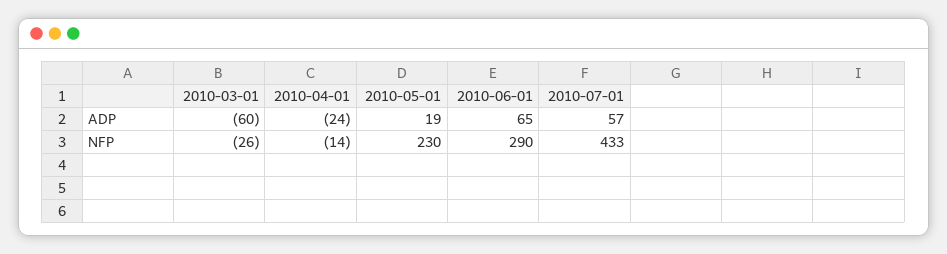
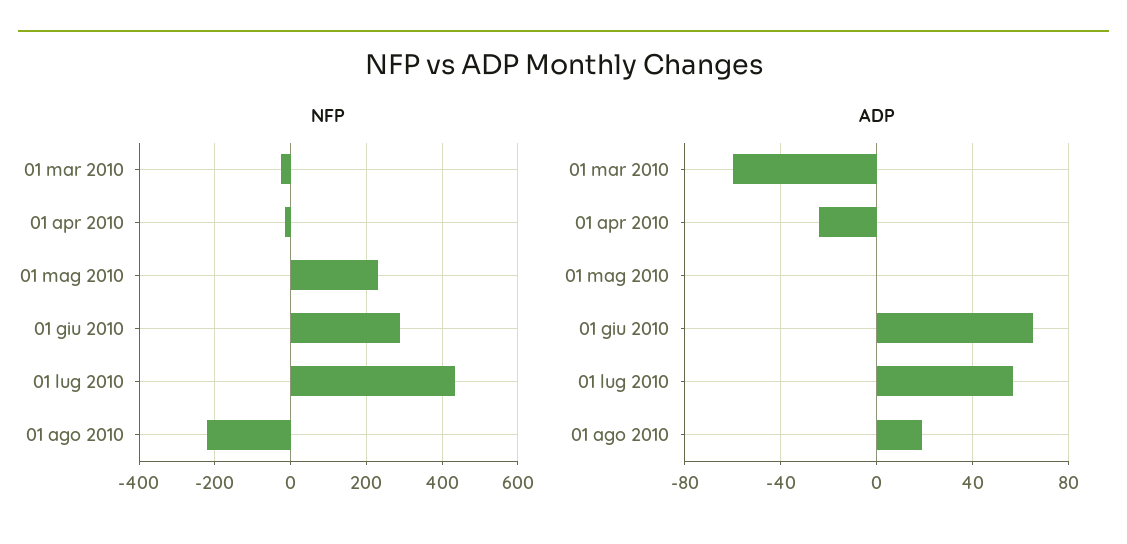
ADP, 2010-05-01: 19 -> 0
NFP, 01 ago 2010: none -> -220
ADP, 01 ago 2010: none -> 20

